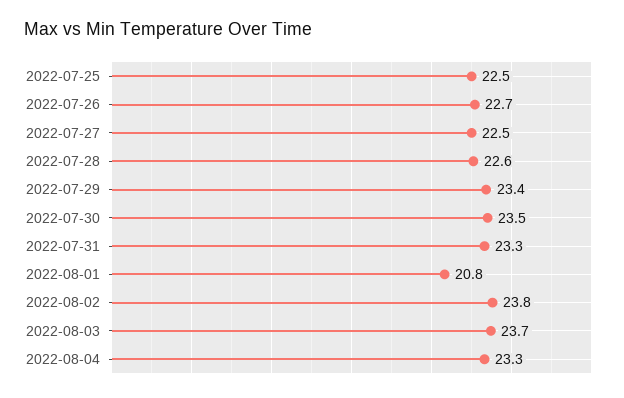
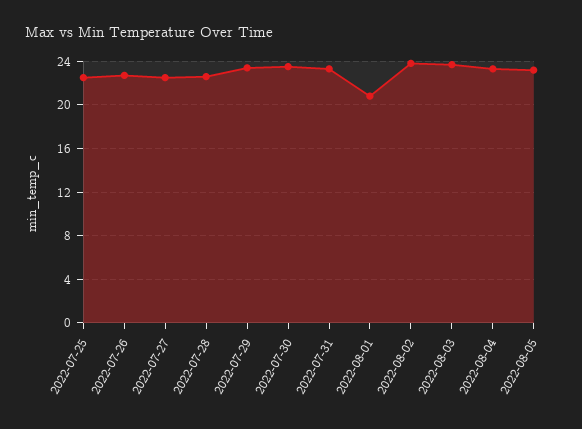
2022-08-05: none -> 23

